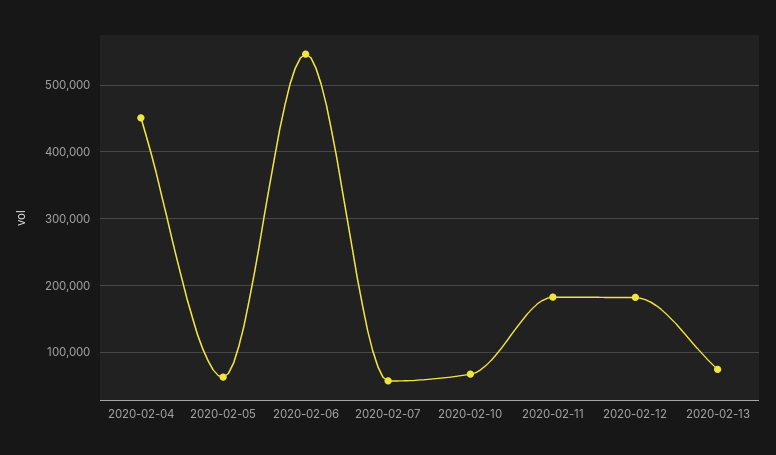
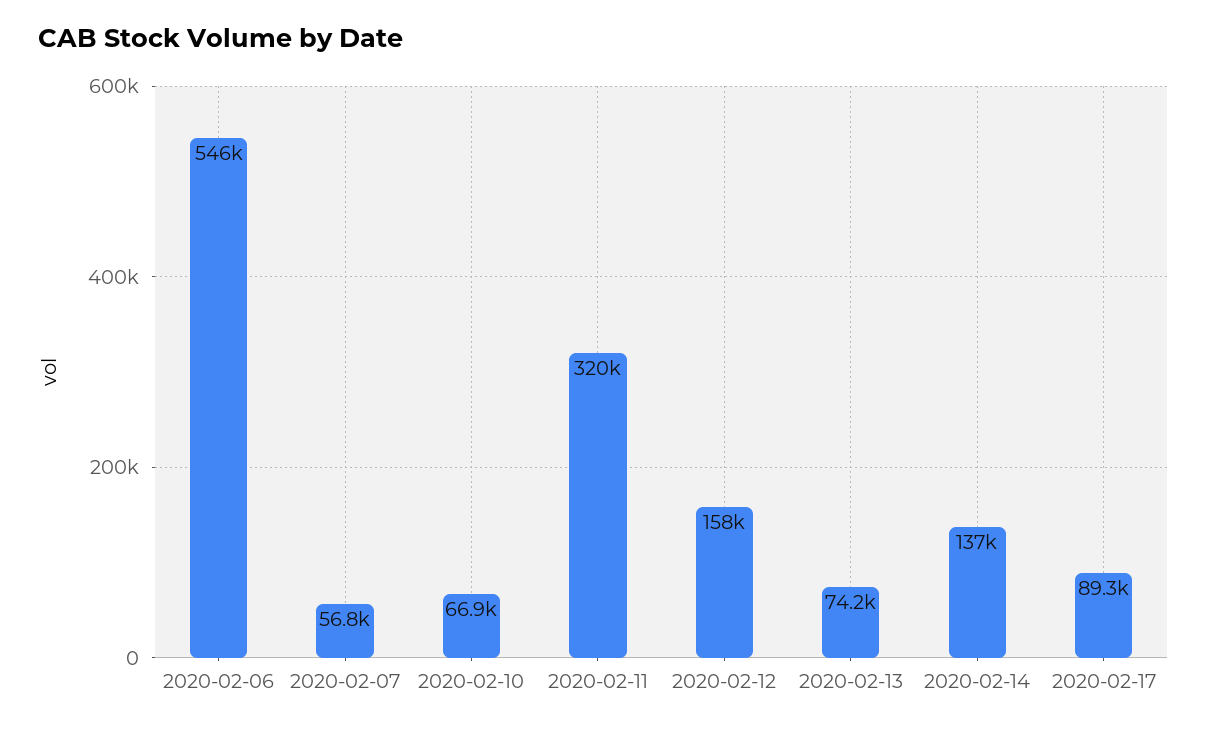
2020-02-04: 450000 -> none
2020-02-05: 60000 -> none
2020-02-11: 180000 -> 320000
2020-02-12: 180000 -> 158000
2020-02-14: none -> 137000
2020-02-17: none -> 89300

